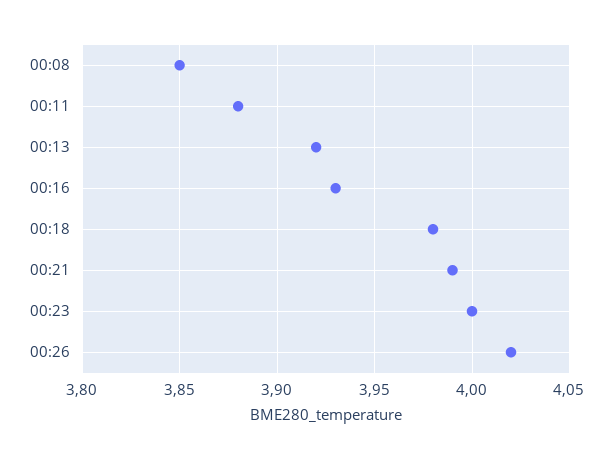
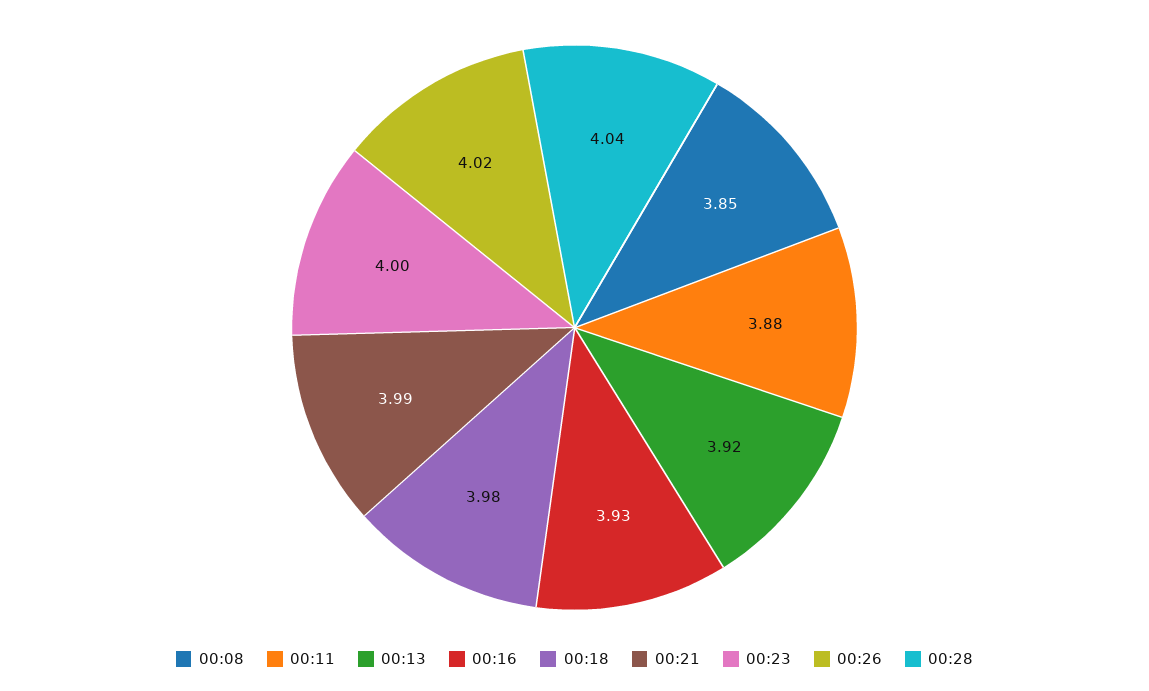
00:28: none -> 4.04

